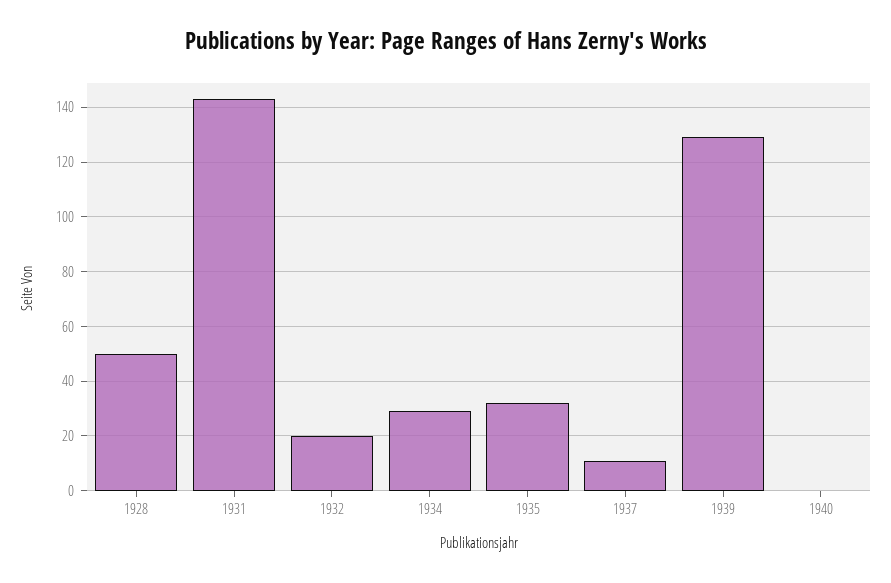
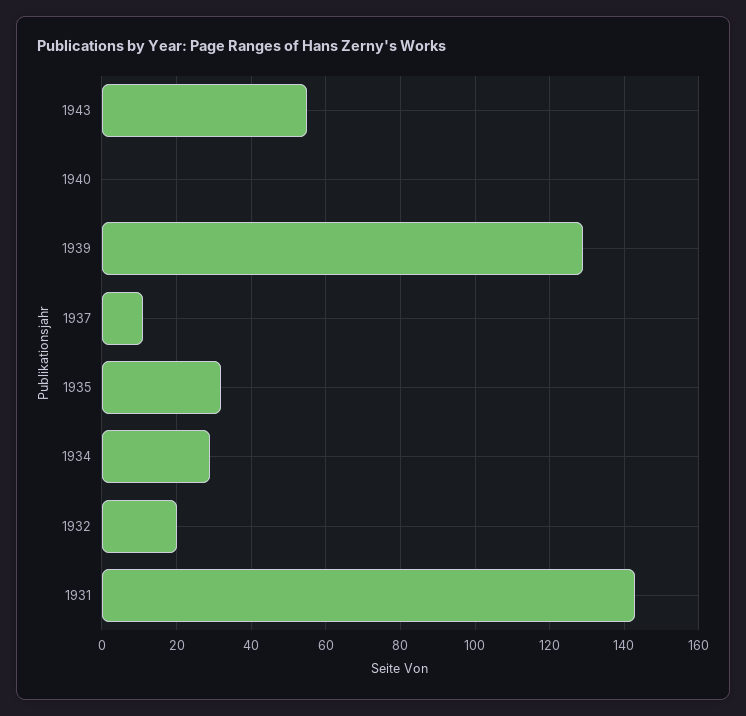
1928: 50 -> none
1943: none -> 55

